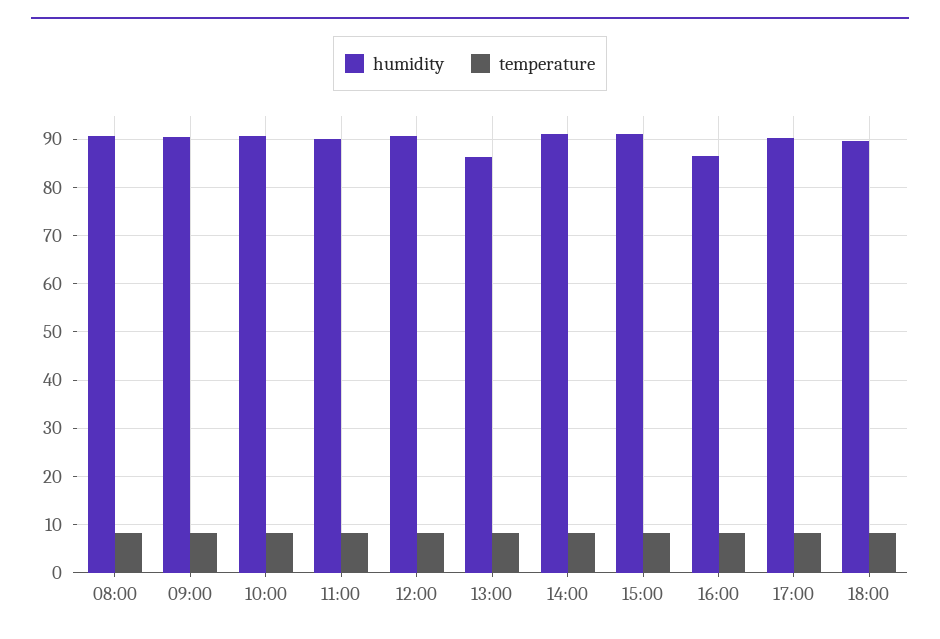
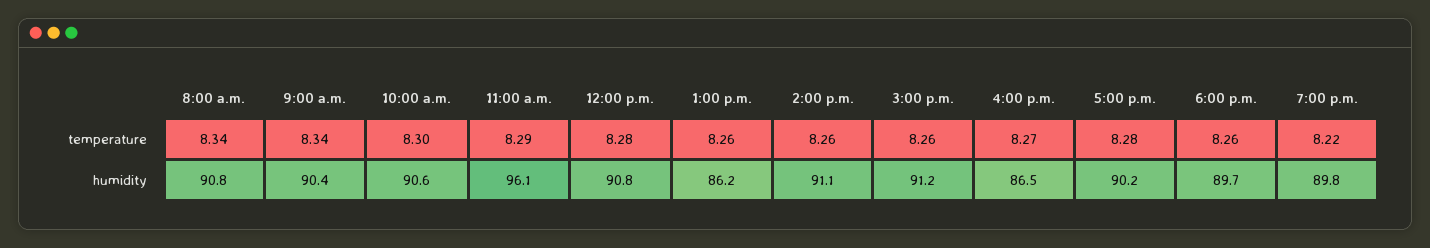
humidity, 11:00: 90 -> 96.1
temperature, 7:00 p.m.: none -> 8.22
humidity, 7:00 p.m.: none -> 89.8

